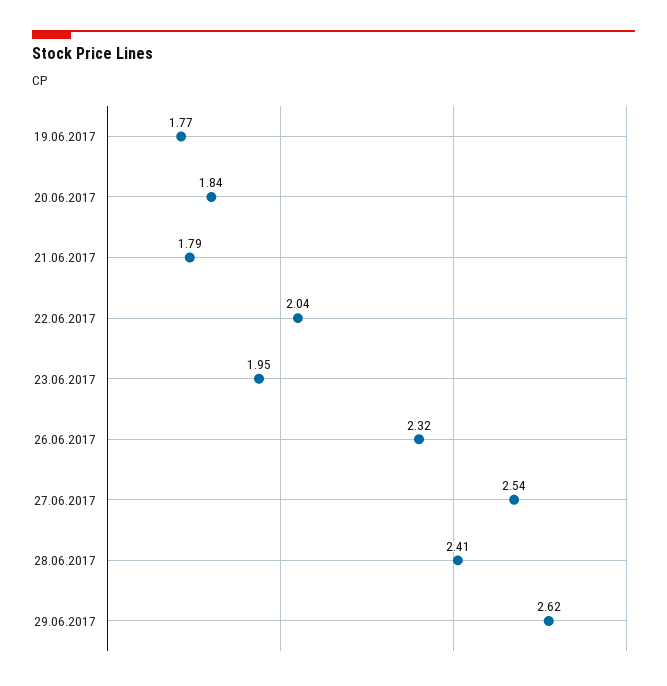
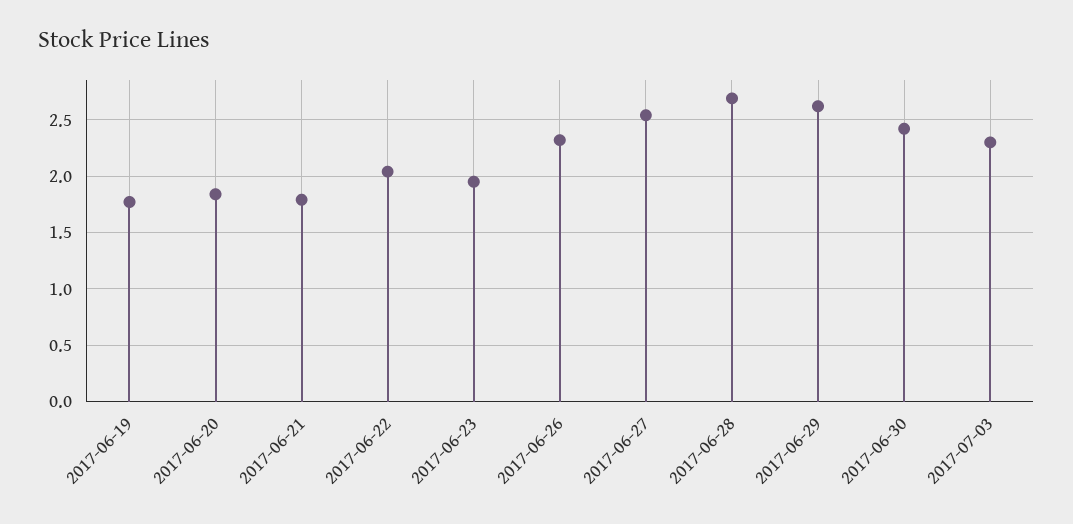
28.06.2017: 2.41 -> 2.7
2017-06-30: none -> 2.4
2017-07-03: none -> 2.3

